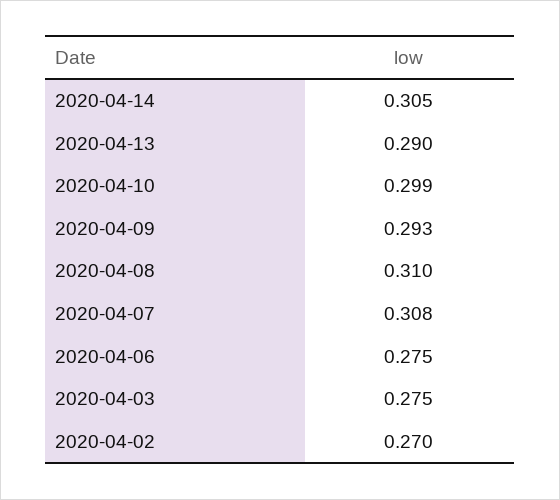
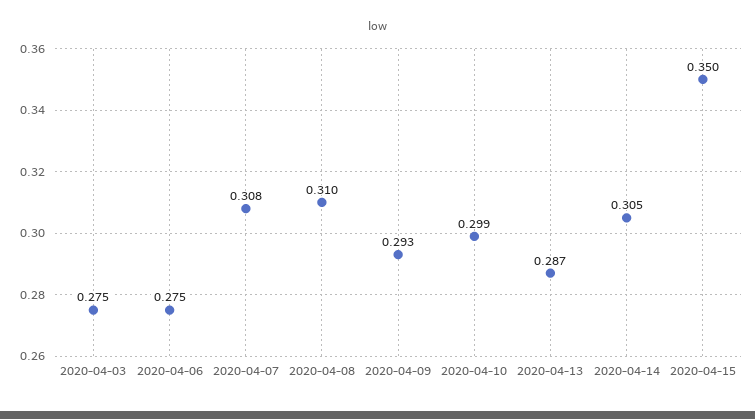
2020-04-13: 0.29 -> 0.287
2020-04-02: 0.27 -> none
2020-04-15: none -> 0.35

